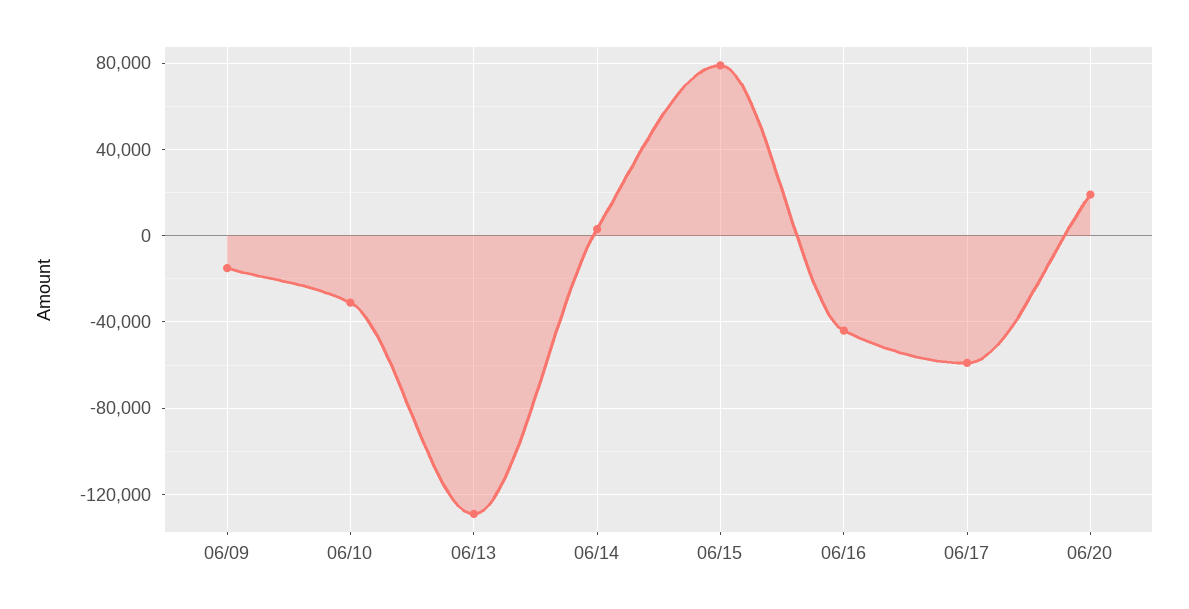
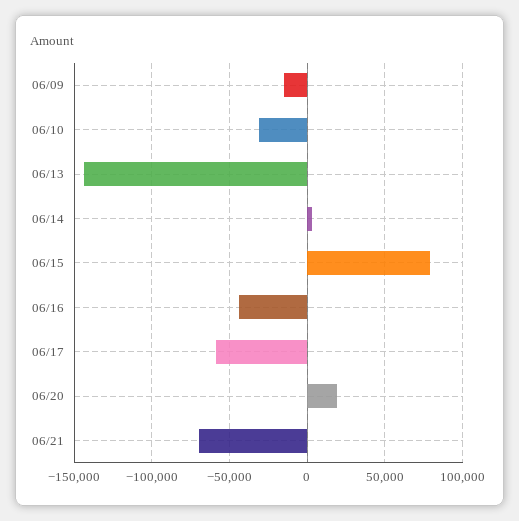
06/13: -130000 -> -145000
06/21: none -> -70000

